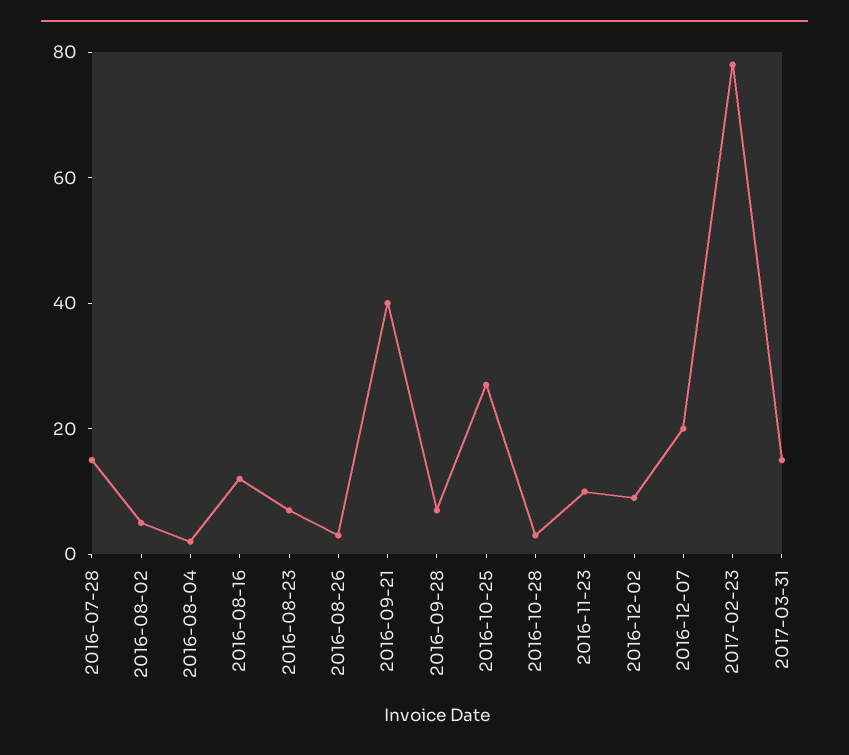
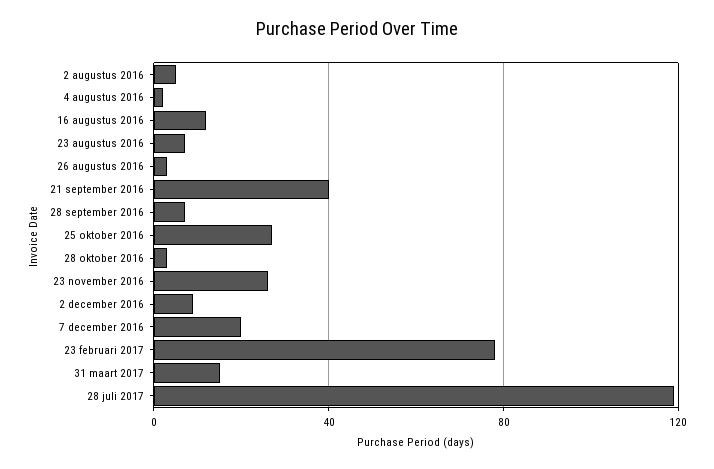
2016-07-28: 15 -> none
2016-11-23: 10 -> 25
28 juli 2017: none -> 120

